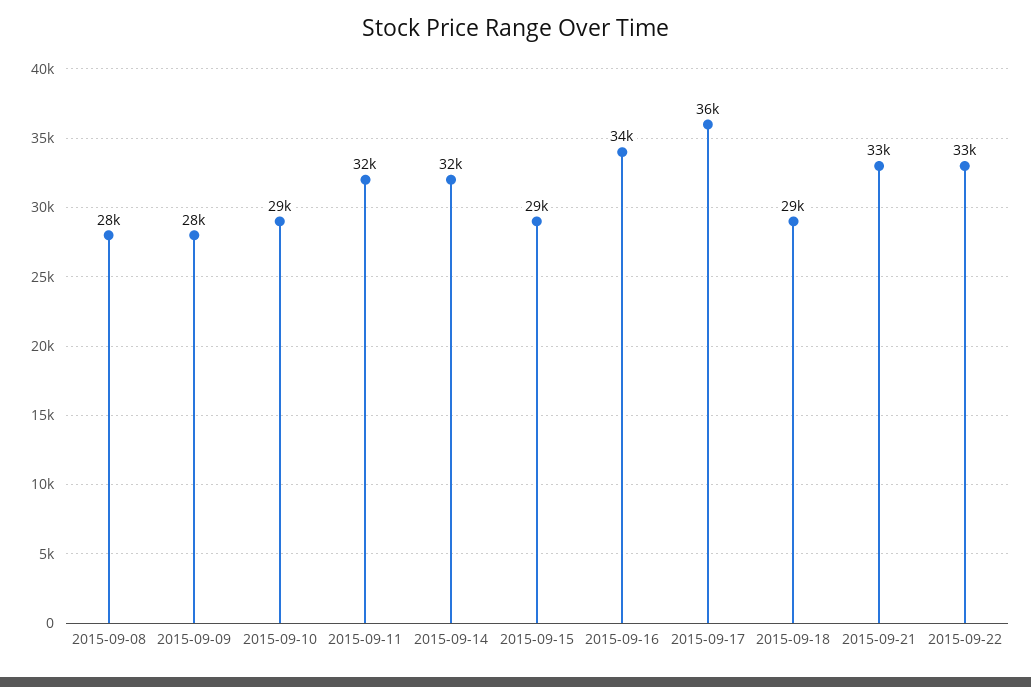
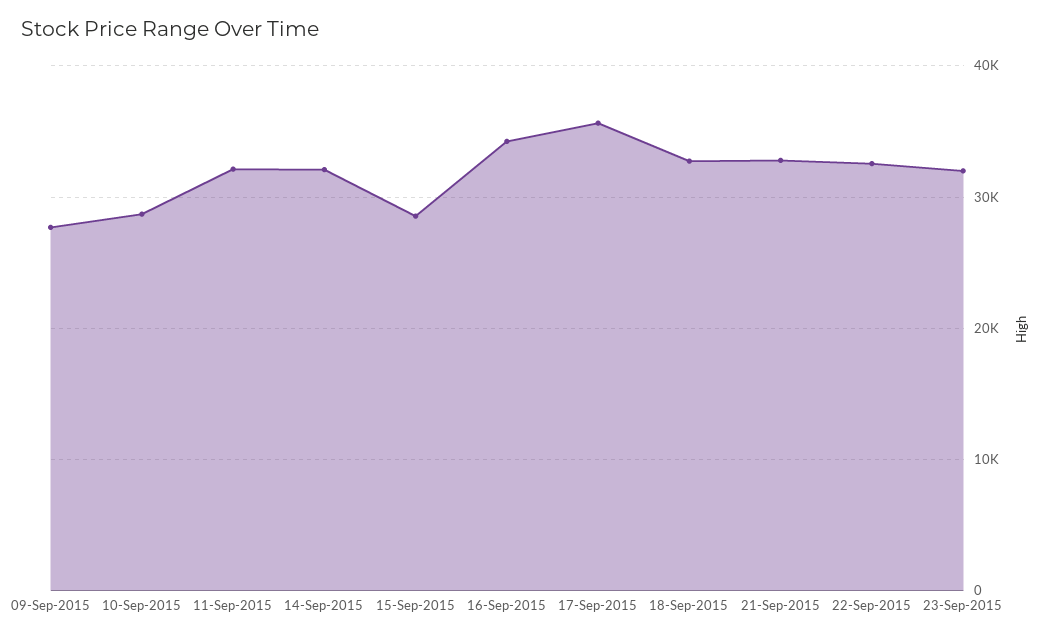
2015-09-08: 28000 -> none
2015-09-18: 29000 -> 33000
23-Sep-2015: none -> 32000

